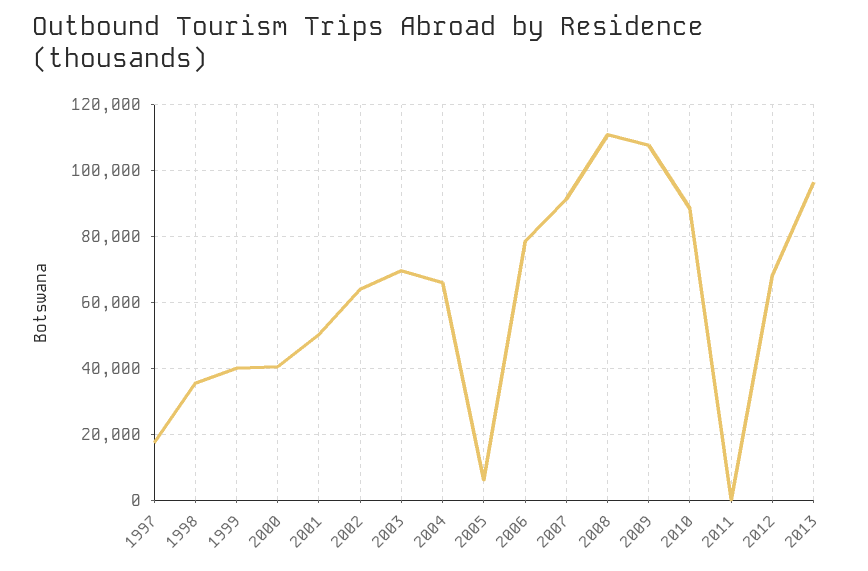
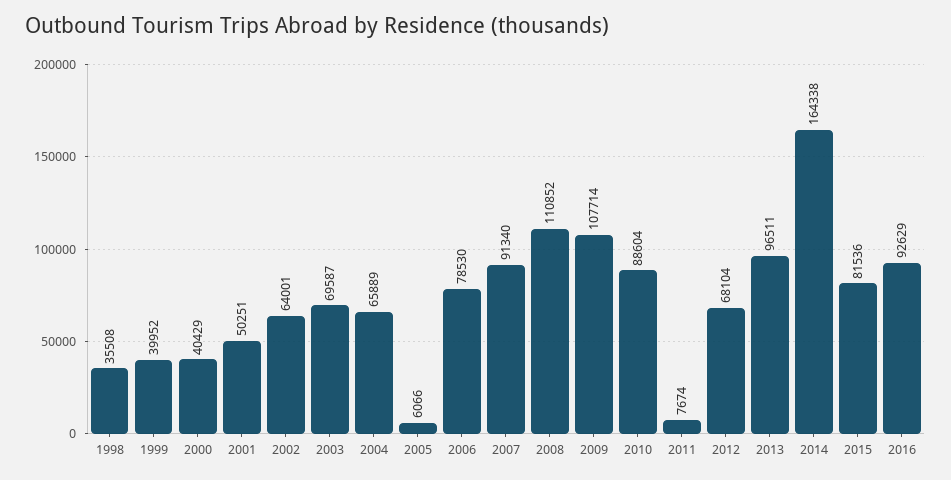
1997: 18000 -> none
2011: 0 -> 7674
2014: none -> 164338
2015: none -> 81536
2016: none -> 92629

